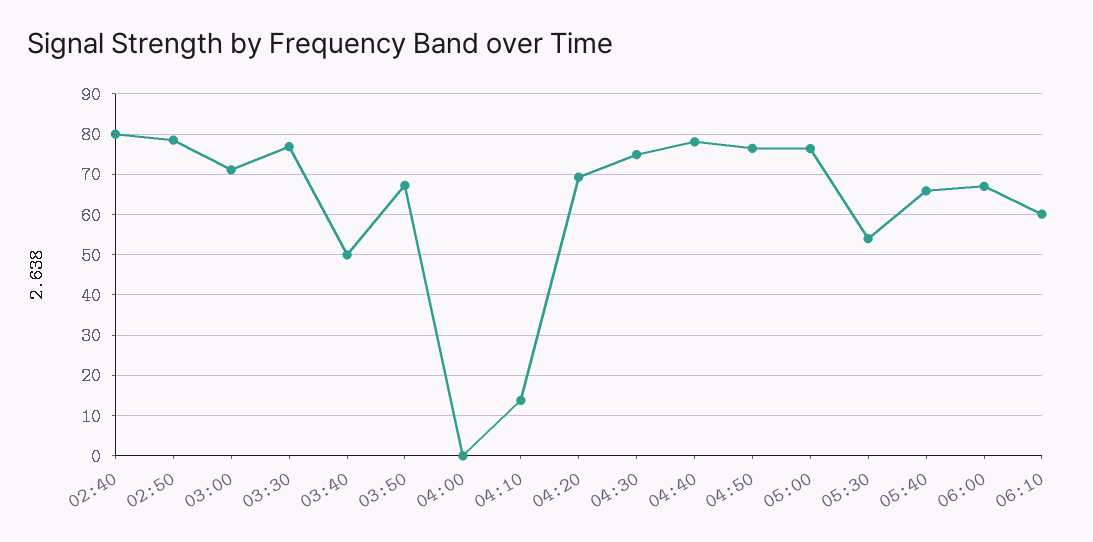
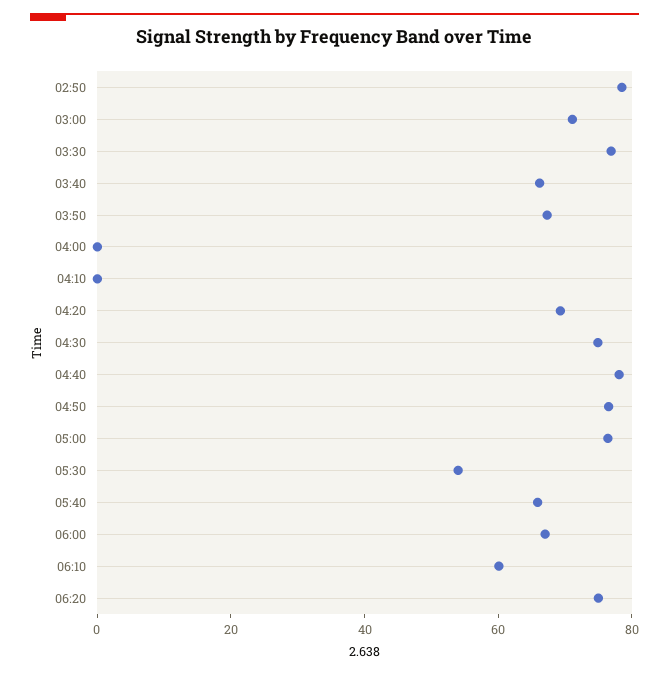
02:40: 80 -> none
03:40: 50 -> 65
04:10: 14 -> 0
06:20: none -> 75

